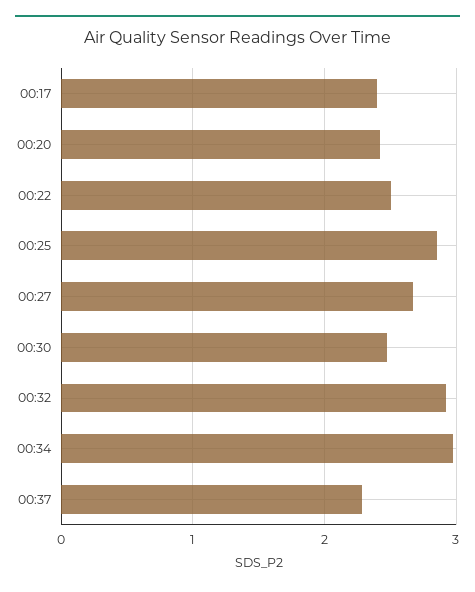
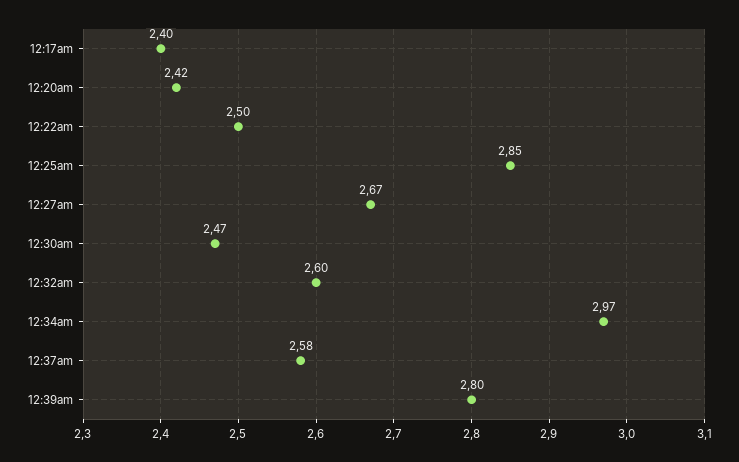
00:32: 2.9 -> 2.6
00:37: 2.3 -> 2.58
12:39am: none -> 2.8

